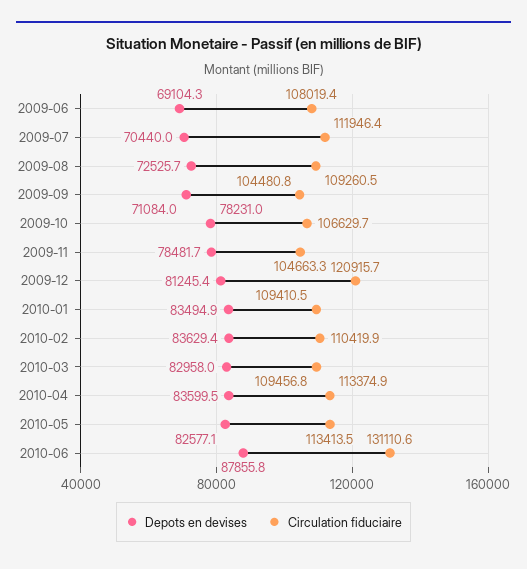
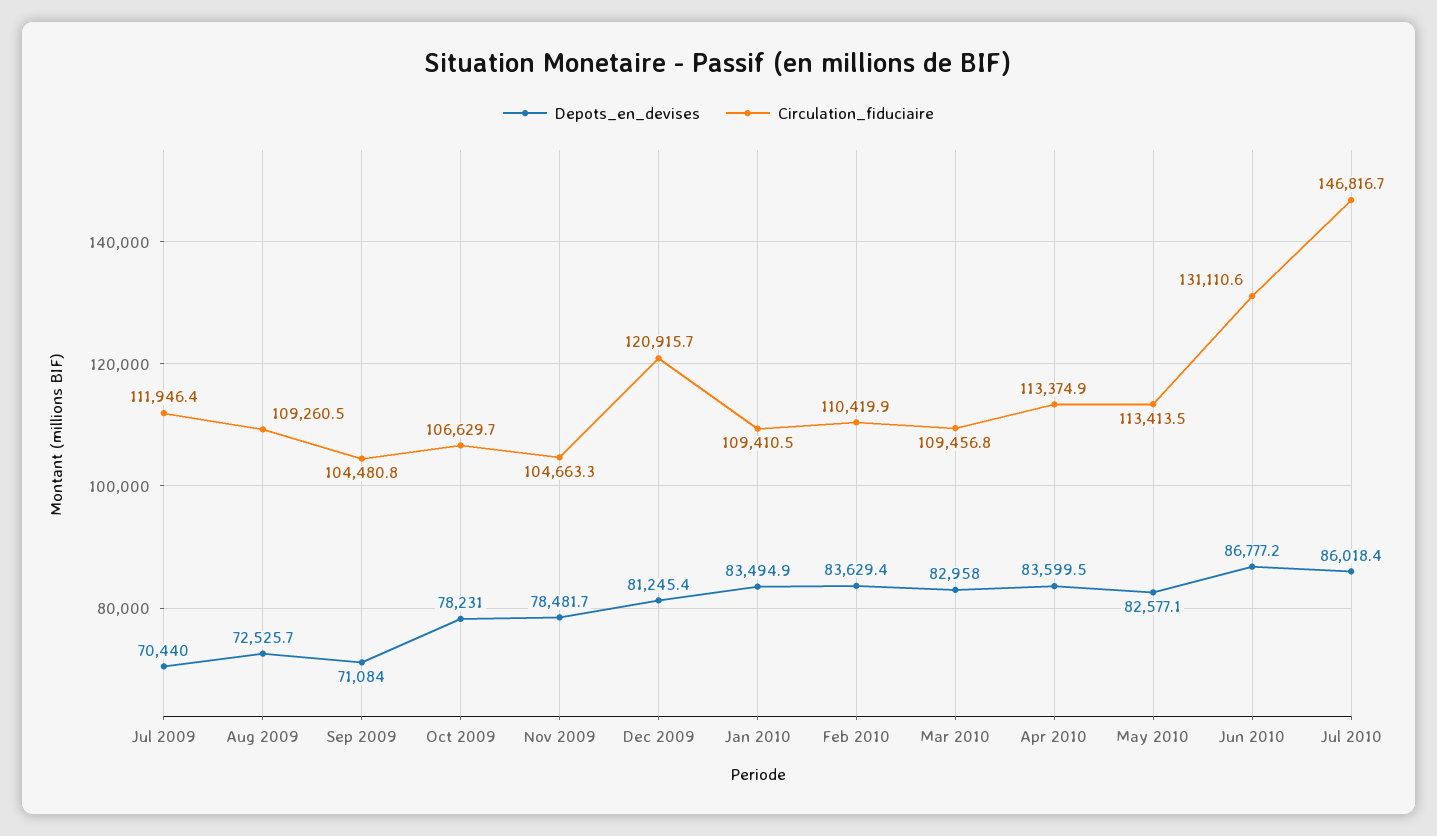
Depots en devises, 2009-06: 69104.3 -> none
Circulation fiduciaire, 2009-06: 108019.4 -> none
Depots en devises, 2010-06: 87855.8 -> 86777.2
Depots en devises, Jul 2010: none -> 86018.4
Circulation fiduciaire, Jul 2010: none -> 146816.7

